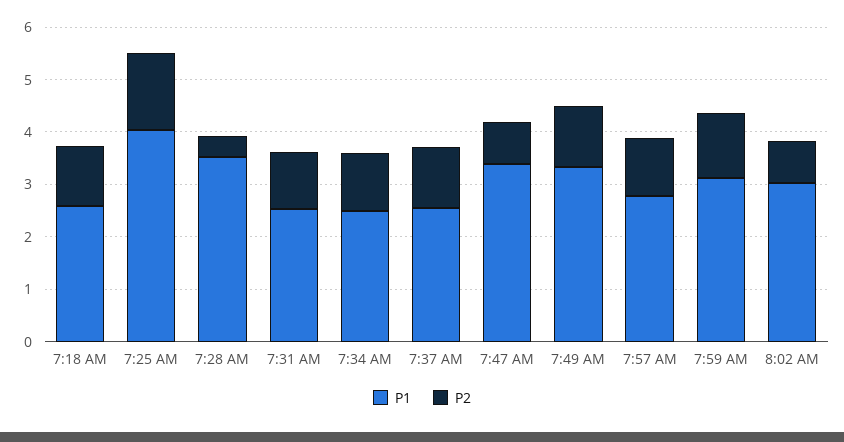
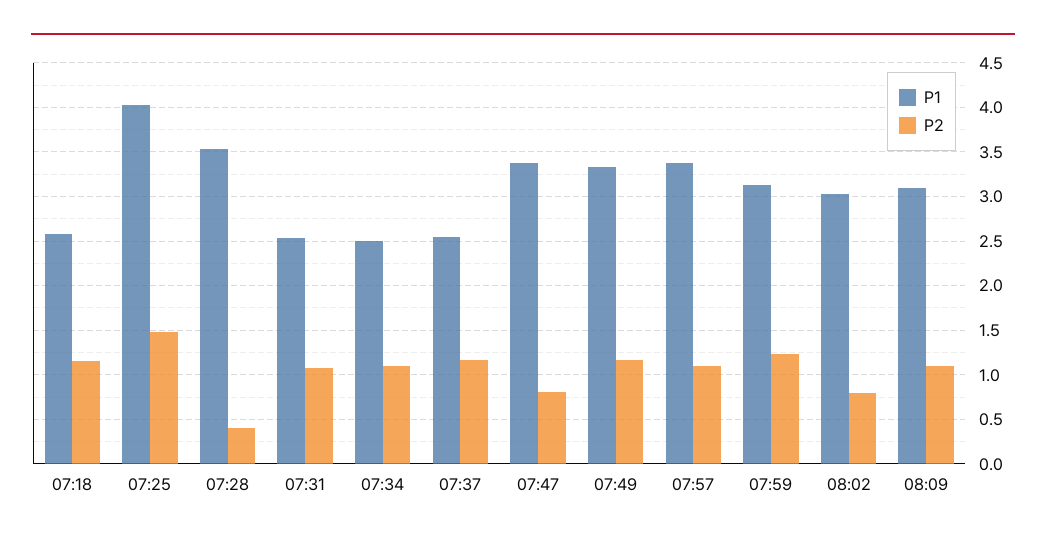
P1, 7:57 AM: 2.8 -> 3.4
P1, 08:09: none -> 3.1
P2, 08:09: none -> 1.1

